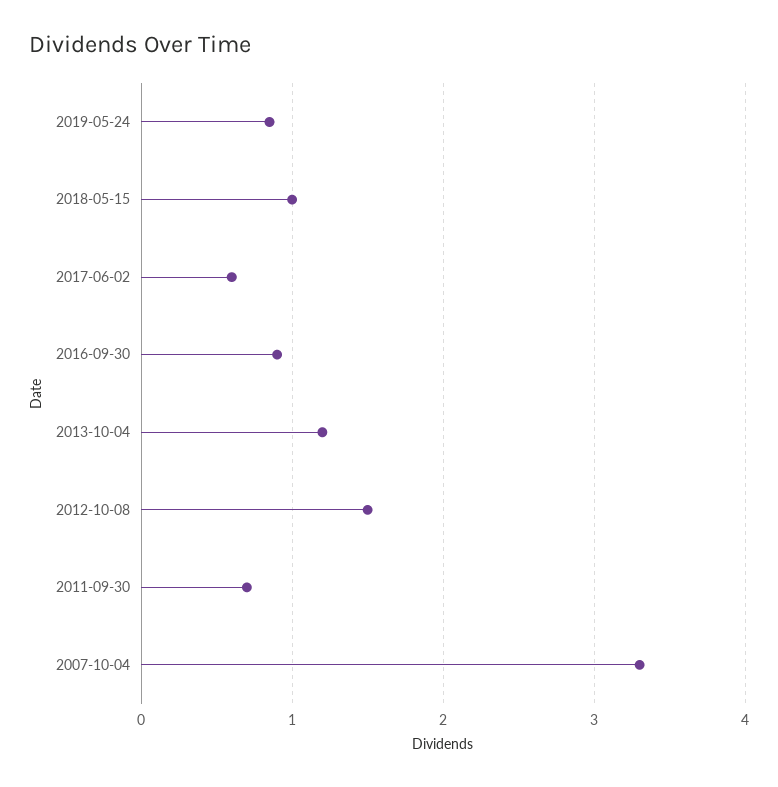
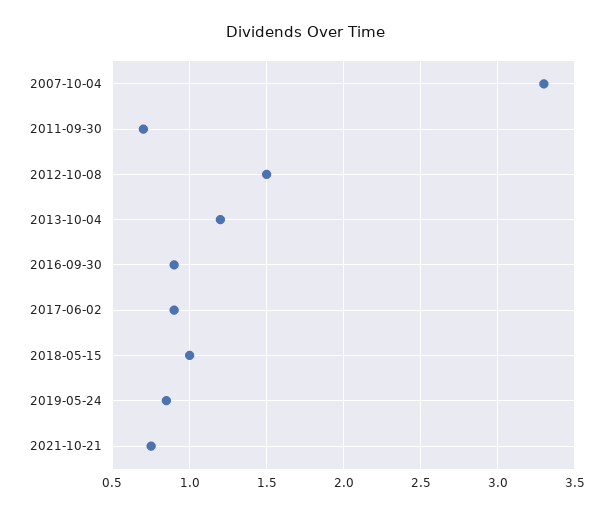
2017-06-02: 0.6 -> 0.9
2021-10-21: none -> 0.75

